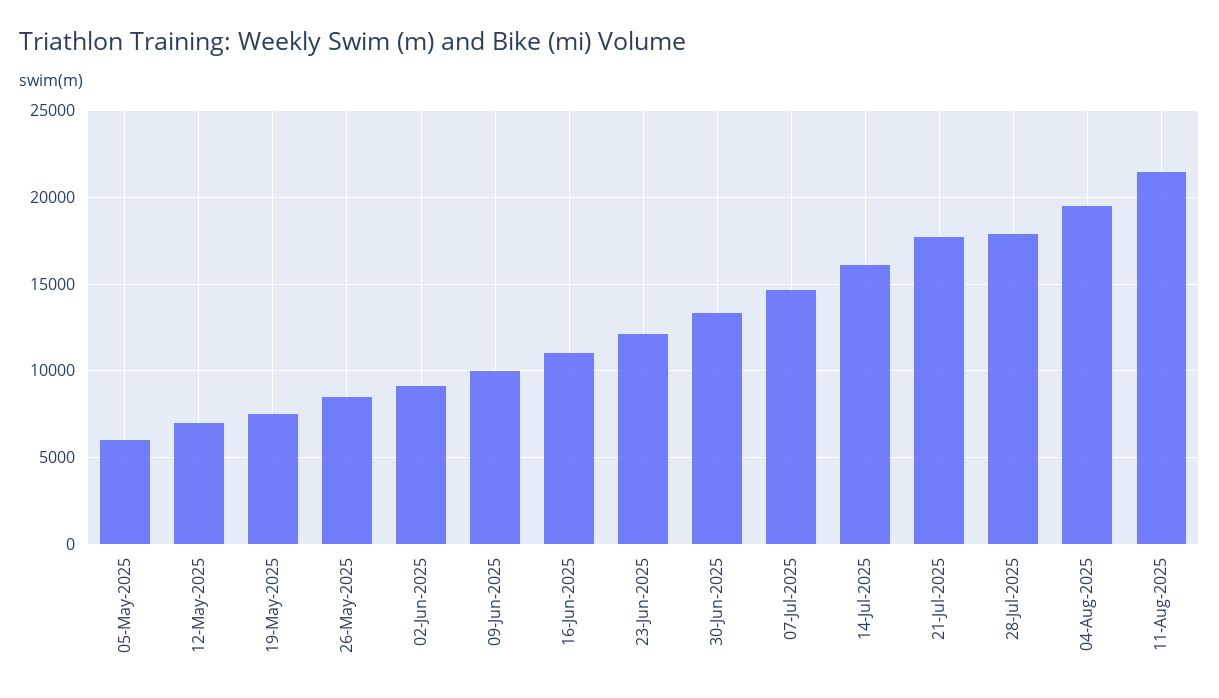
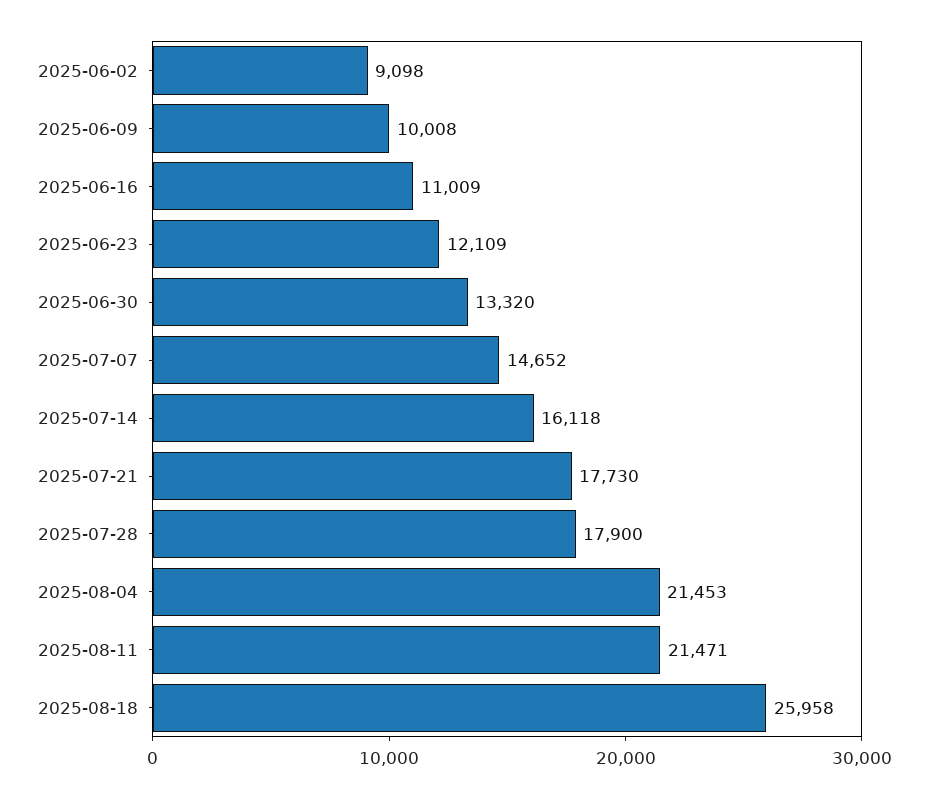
05-May-2025: 6000 -> none
12-May-2025: 7000 -> none
19-May-2025: 7500 -> none
26-May-2025: 8500 -> none
04-Aug-2025: 19500 -> 21453
2025-08-18: none -> 25958

